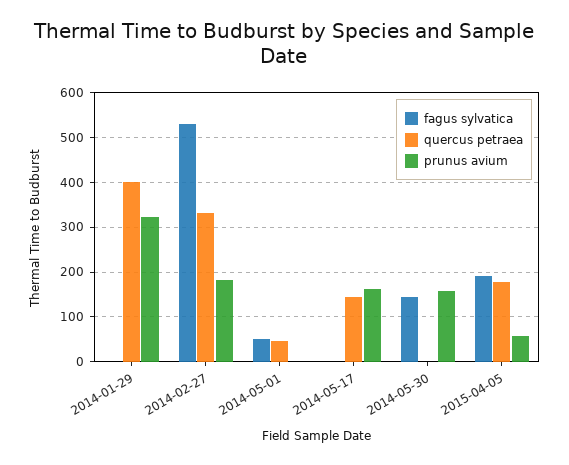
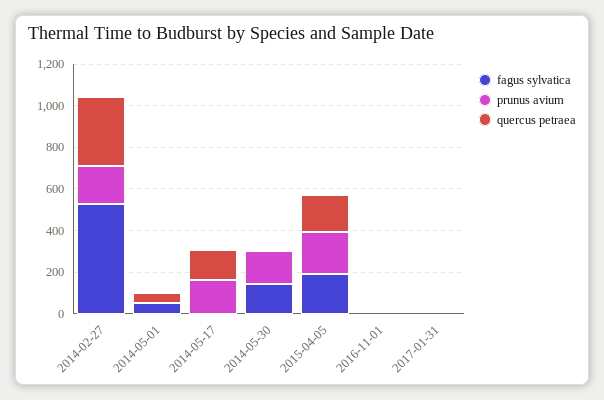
fagus sylvatica, 2014-01-29: 0 -> none
quercus petraea, 2014-01-29: 400 -> none
prunus avium, 2014-01-29: 320 -> none
prunus avium, 2015-04-05: 60 -> 200
fagus sylvatica, 2016-11-01: none -> 0
prunus avium, 2016-11-01: none -> 0
quercus petraea, 2016-11-01: none -> 0
fagus sylvatica, 2017-01-31: none -> 0
prunus avium, 2017-01-31: none -> 0
quercus petraea, 2017-01-31: none -> 0

